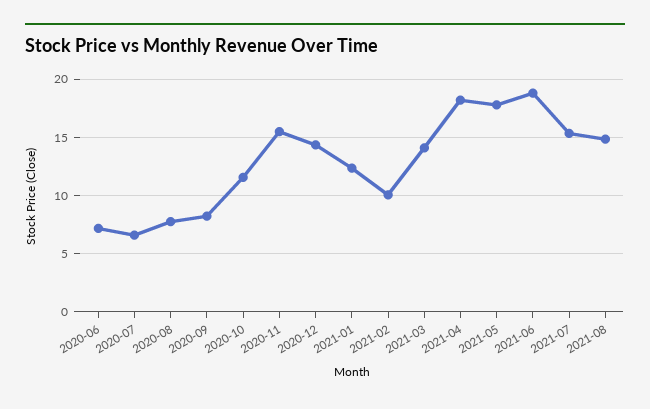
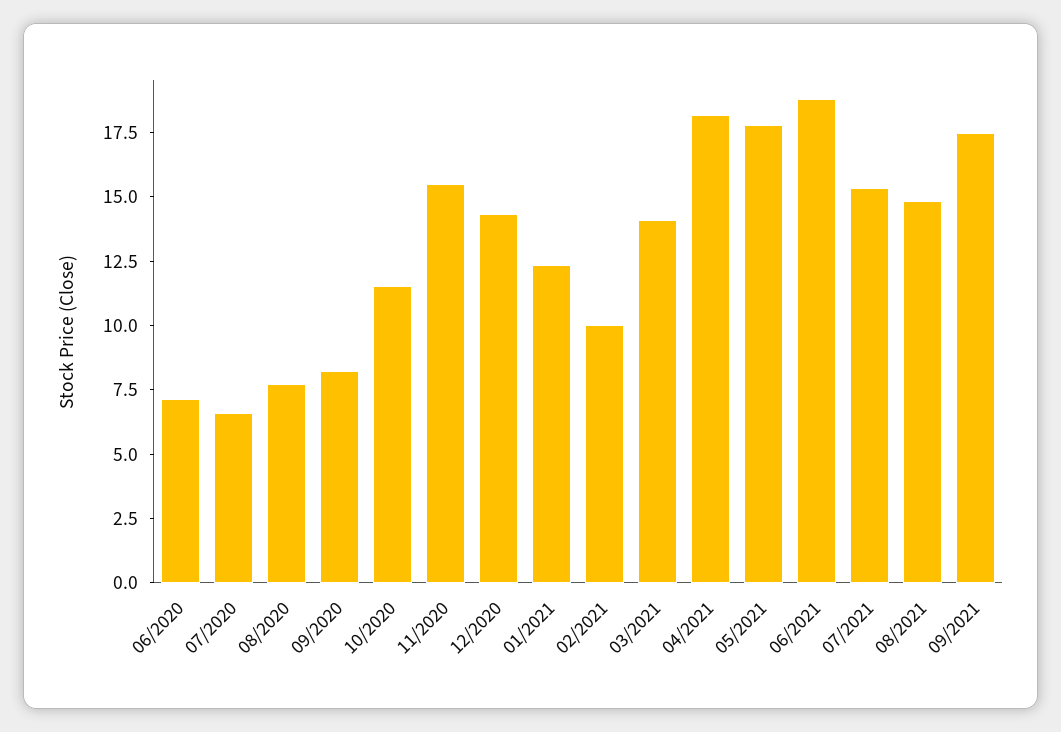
09/2021: none -> 17.5

